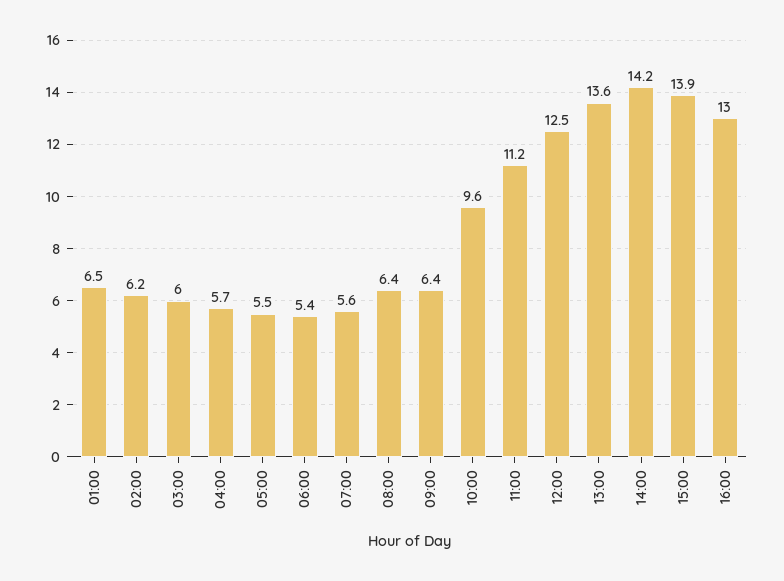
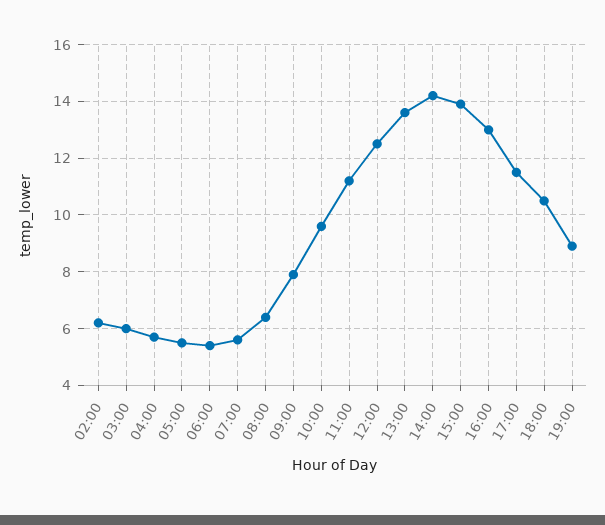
01:00: 6.5 -> none
09:00: 6.4 -> 8
17:00: none -> 11.5
18:00: none -> 10.5
19:00: none -> 9

